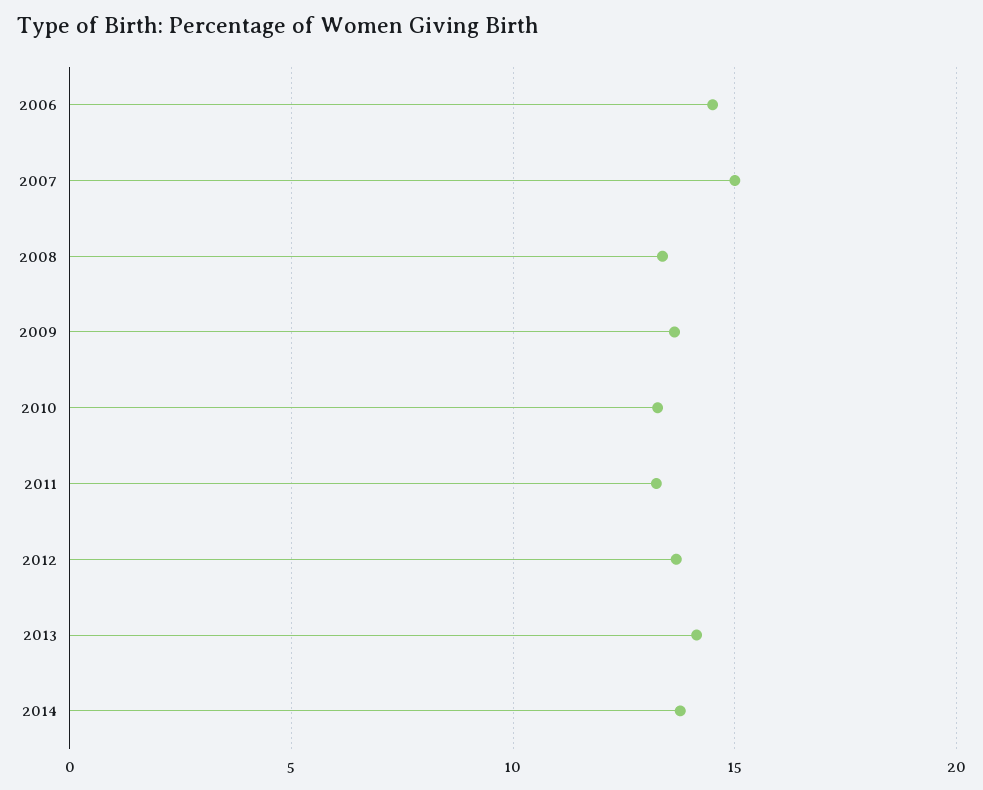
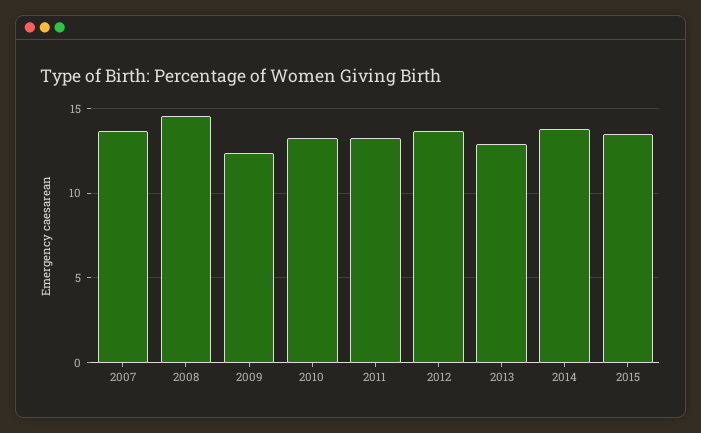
2006: 14.5 -> none
2007: 15 -> 13.5
2008: 13.5 -> 14.5
2009: 13.5 -> 12.5
2013: 14 -> 13
2015: none -> 13.5

